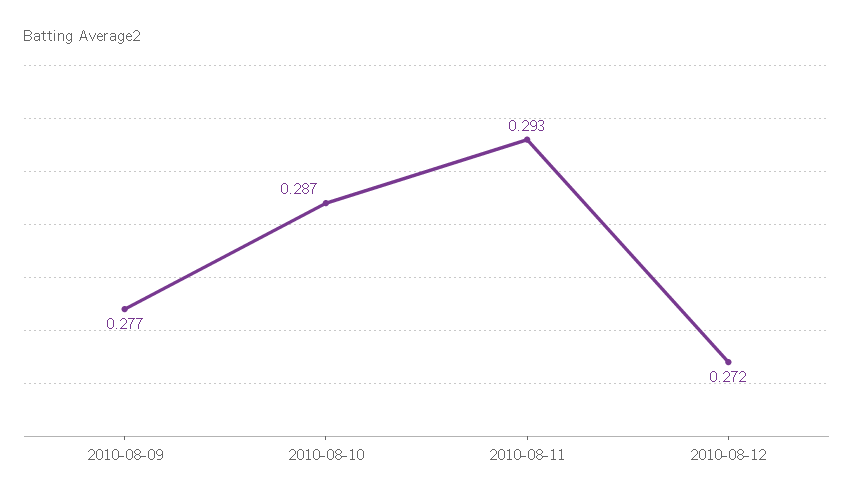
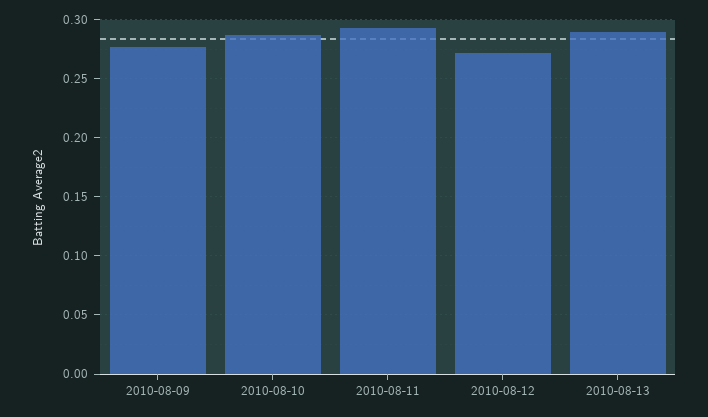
2010-08-13: none -> 0.29

